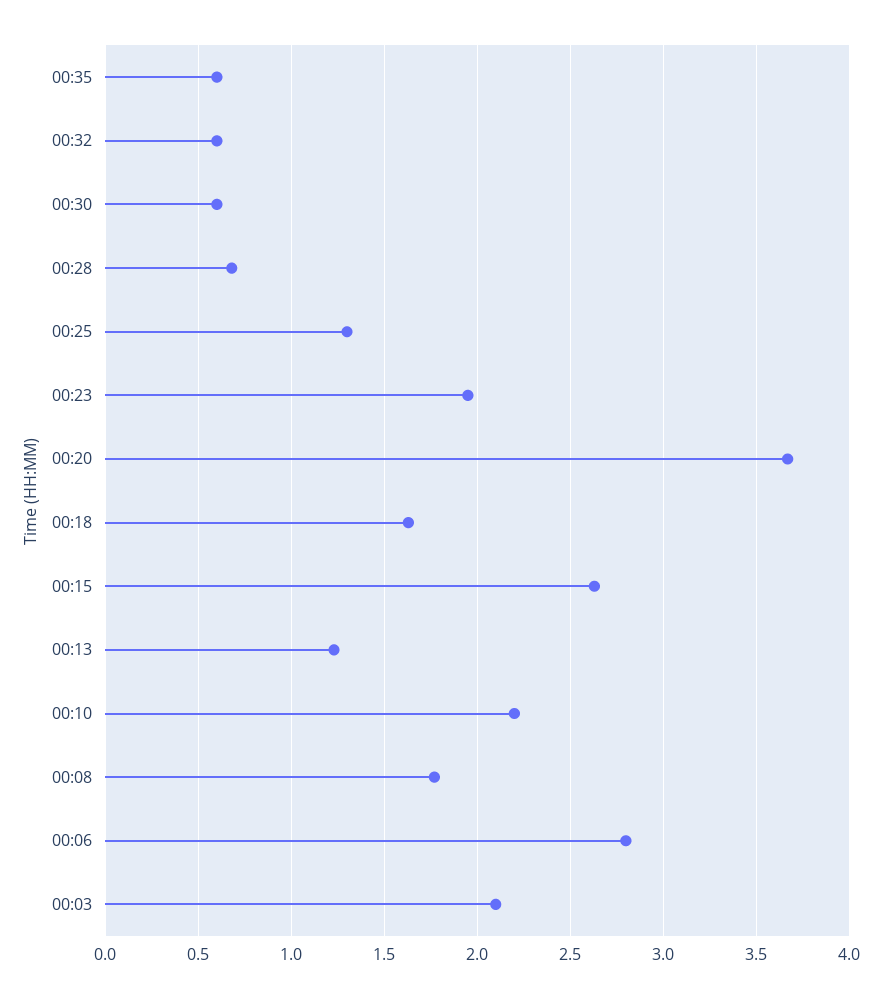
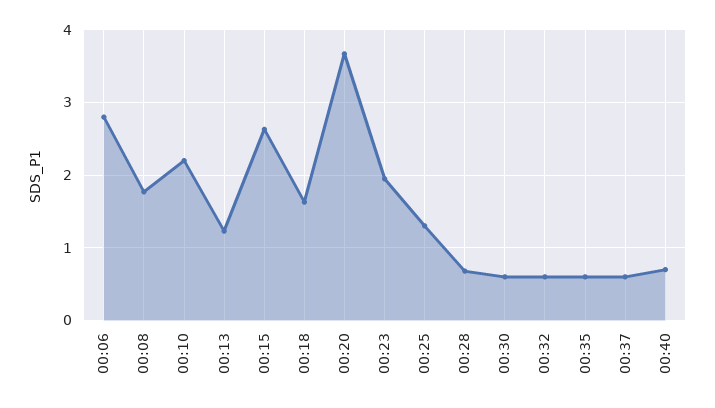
00:03: 2.1 -> none
00:37: none -> 0.6
00:40: none -> 0.7

